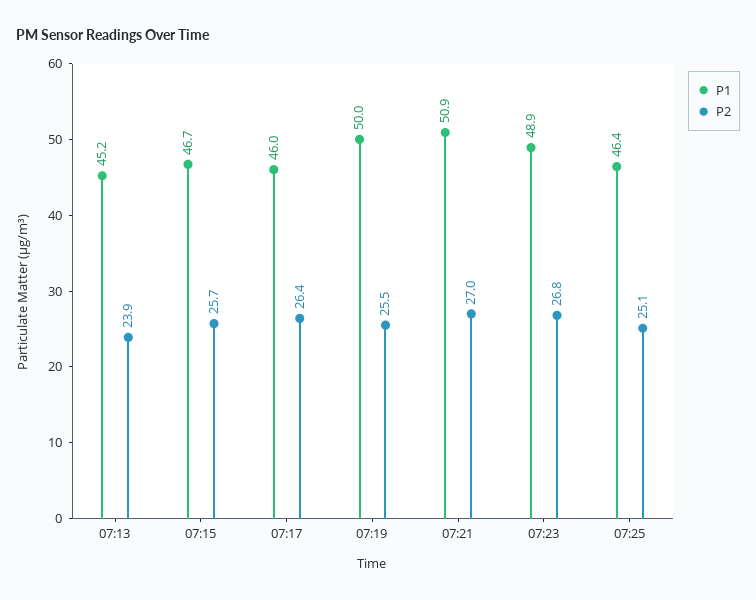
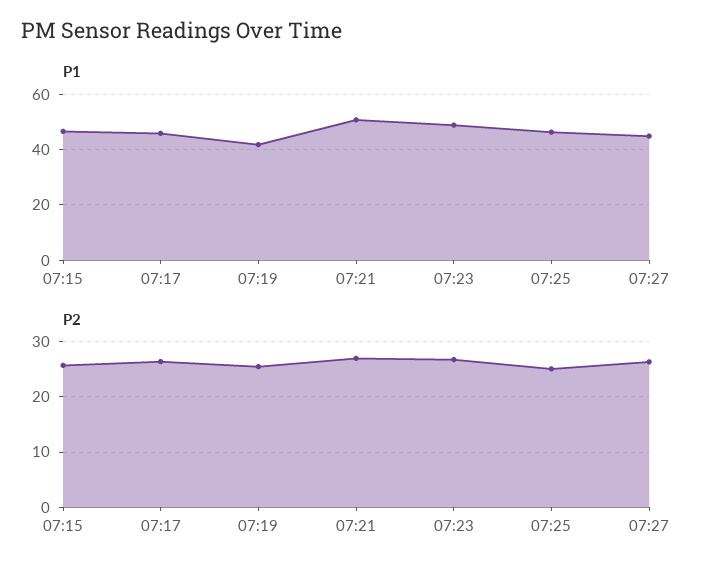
P1, 07:13: 45.2 -> none
P2, 07:13: 23.9 -> none
P1, 07:19: 50 -> 42.5
P1, 07:27: none -> 45
P2, 07:27: none -> 26

